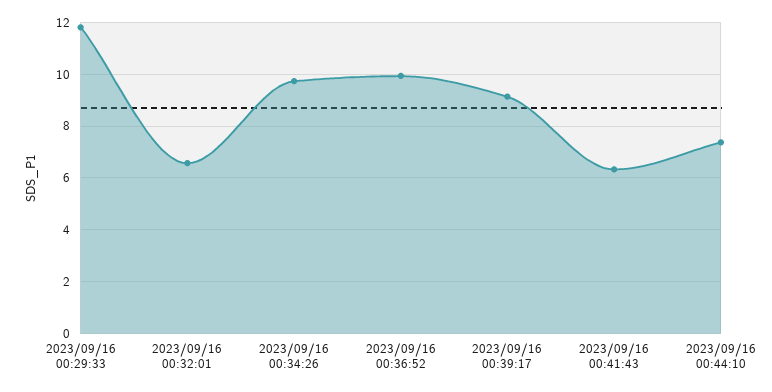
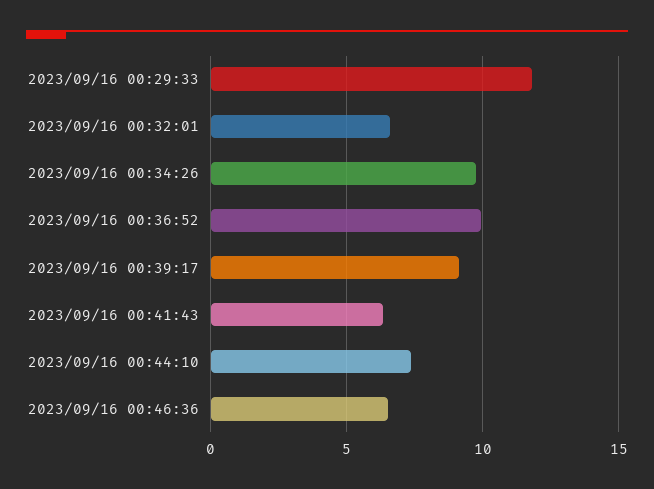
2023/09/16 00:46:36: none -> 6.5

